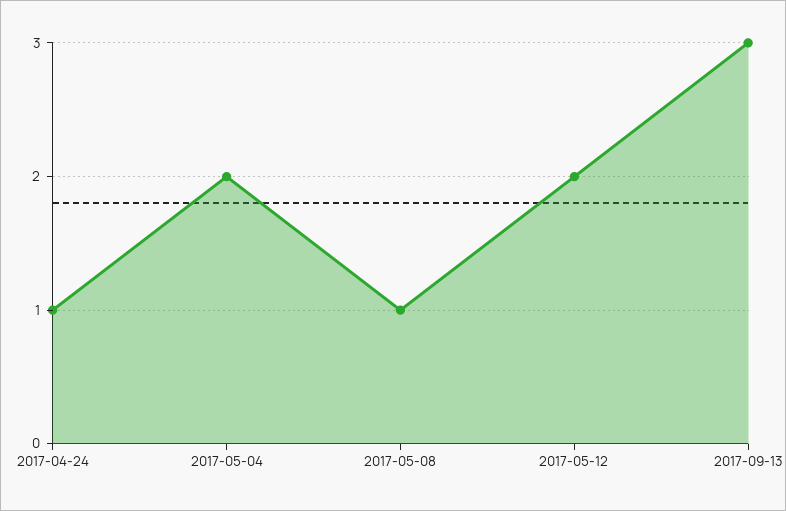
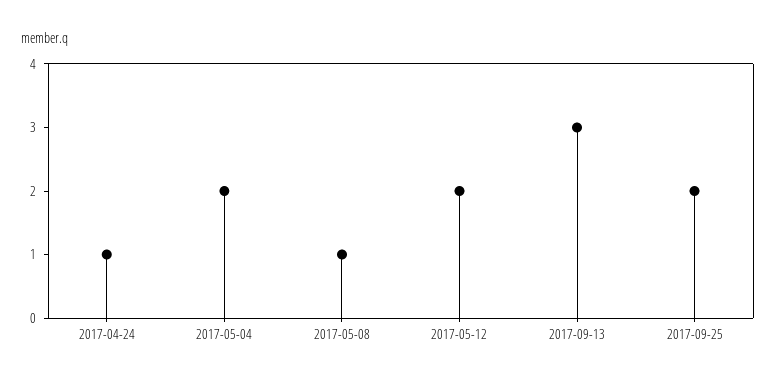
2017-09-25: none -> 2

